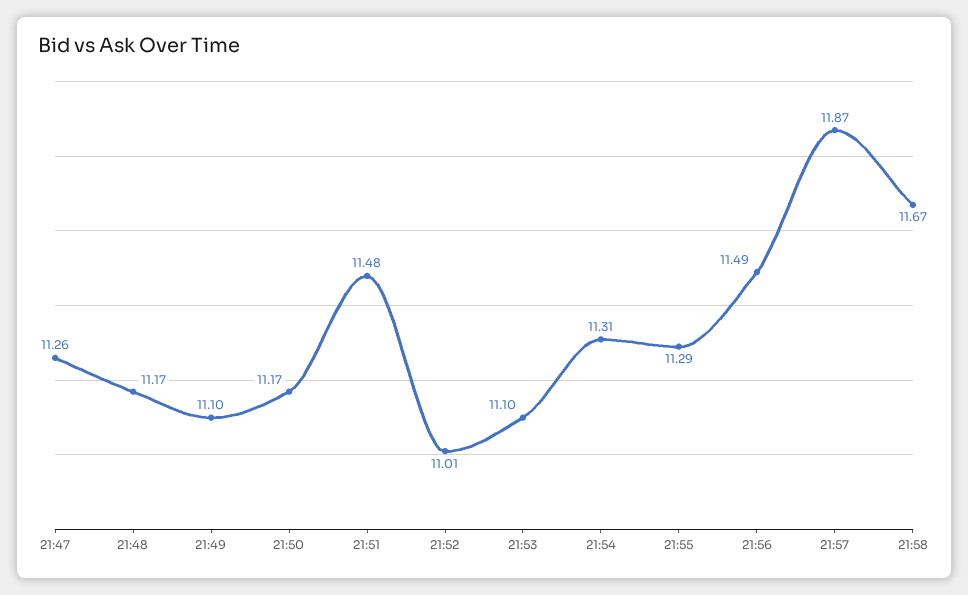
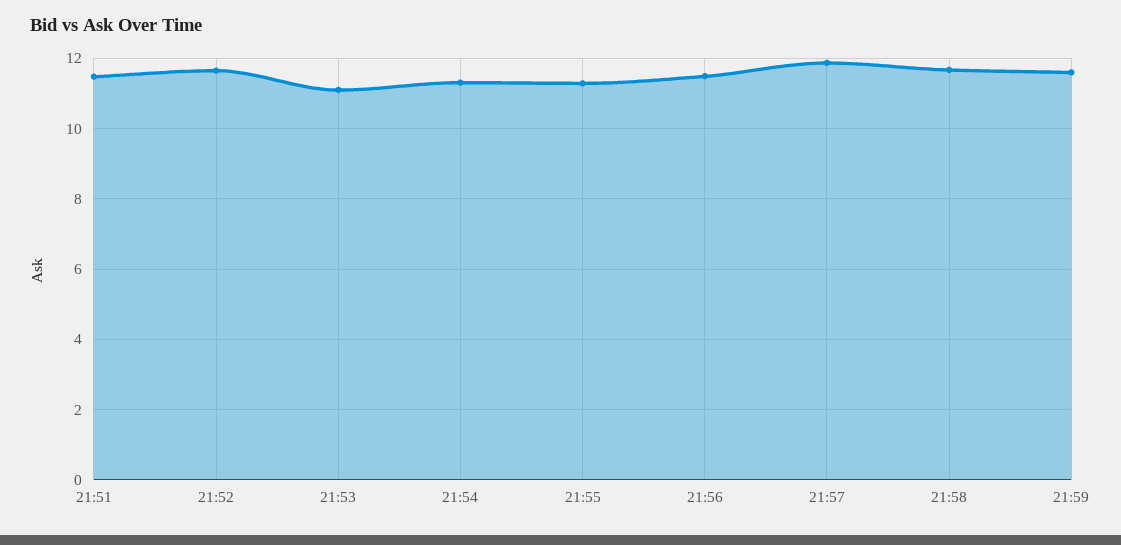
21:47: 11.26 -> none
21:48: 11.17 -> none
21:49: 11.1 -> none
21:50: 11.17 -> none
21:52: 11.01 -> 11.6
21:59: none -> 11.6

